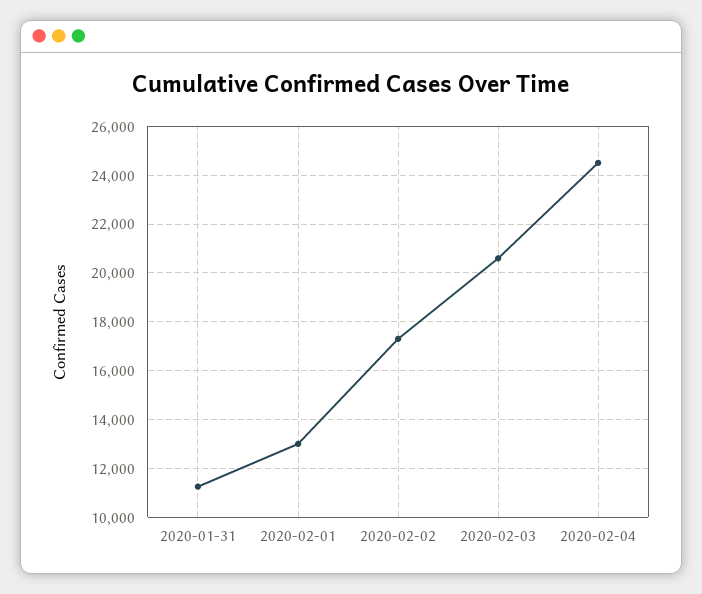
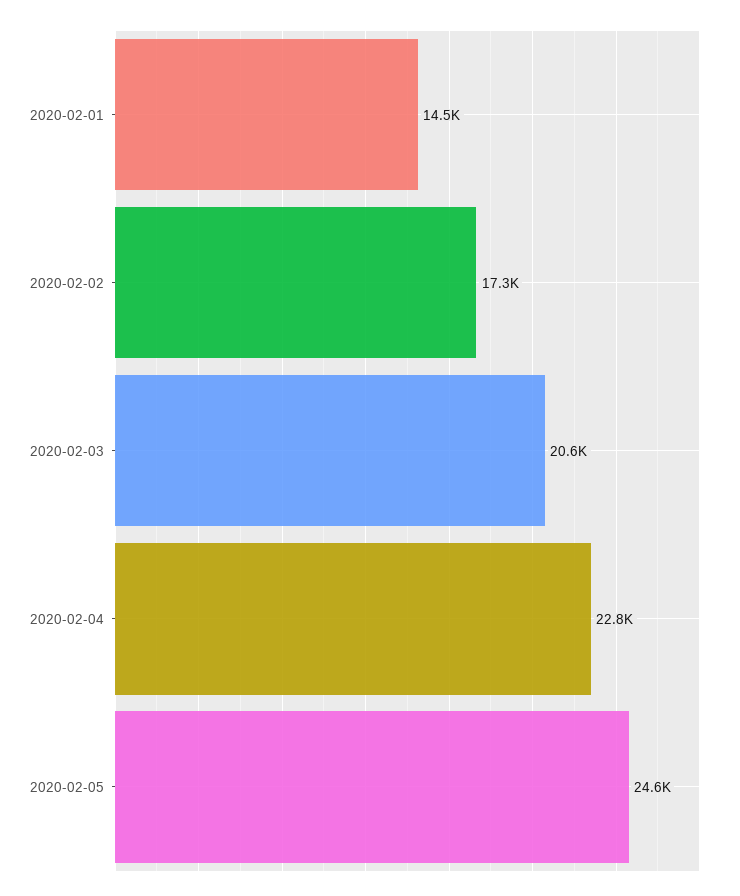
2020-01-31: 11250 -> none
2020-02-01: 13000 -> 14500
2020-02-04: 24500 -> 22800
2020-02-05: none -> 24600

